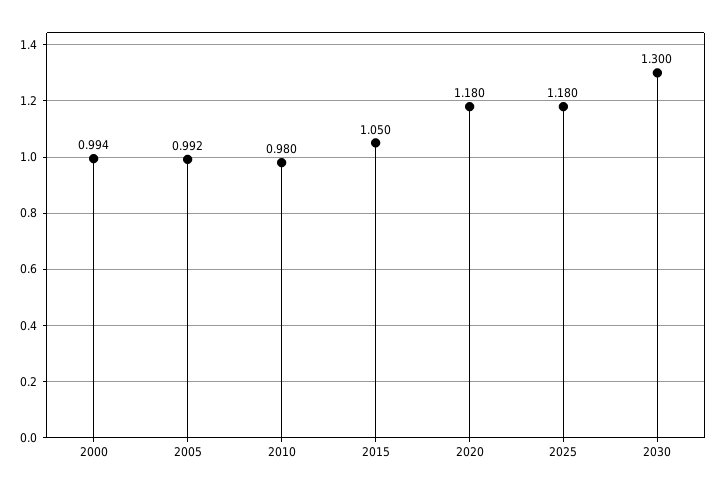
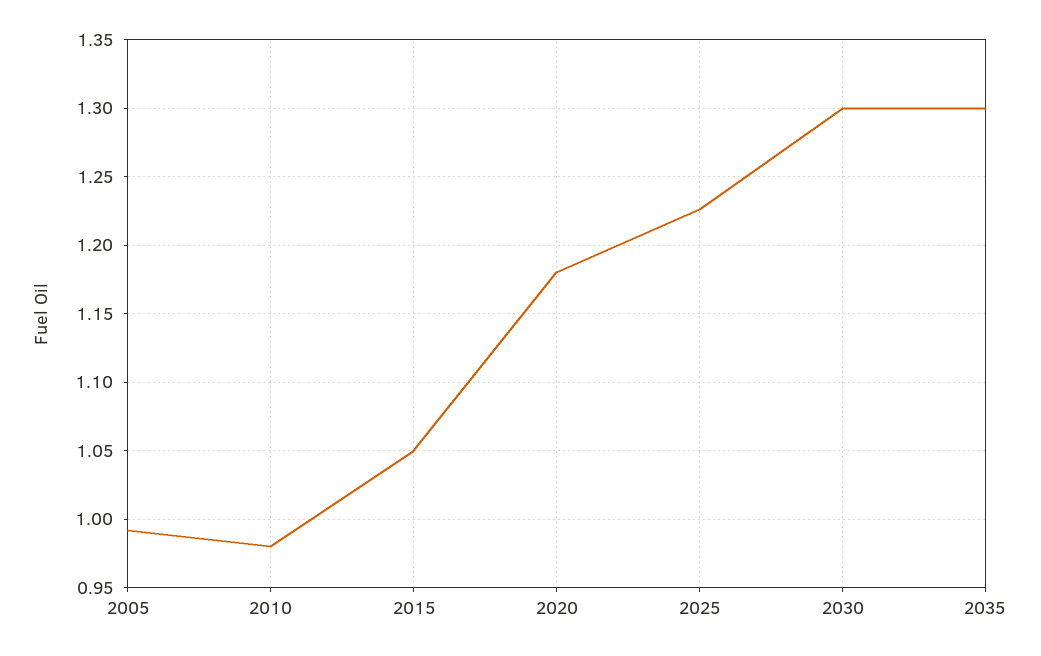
2000: 0.994 -> none
2025: 1.18 -> 1.225
2035: none -> 1.3

